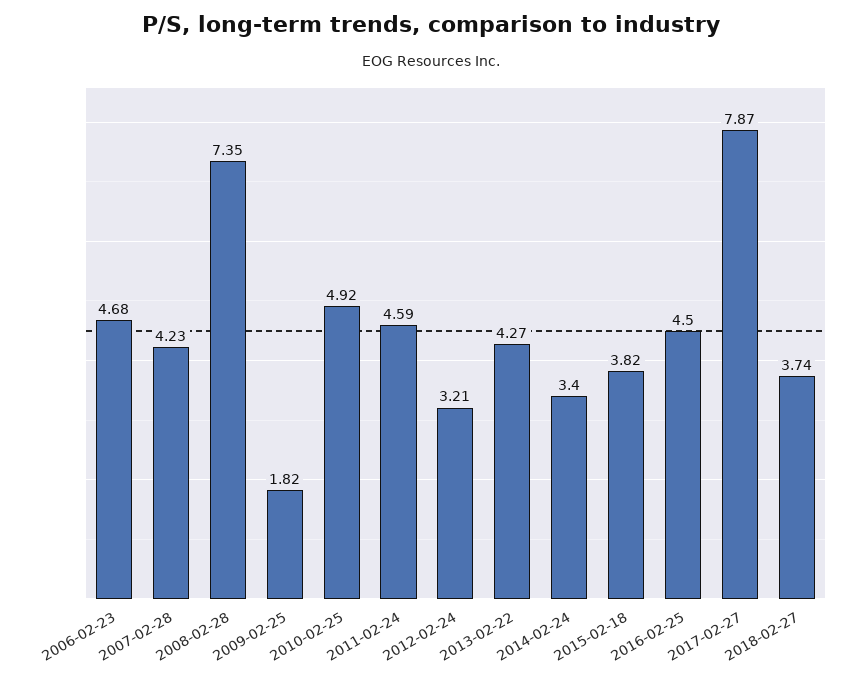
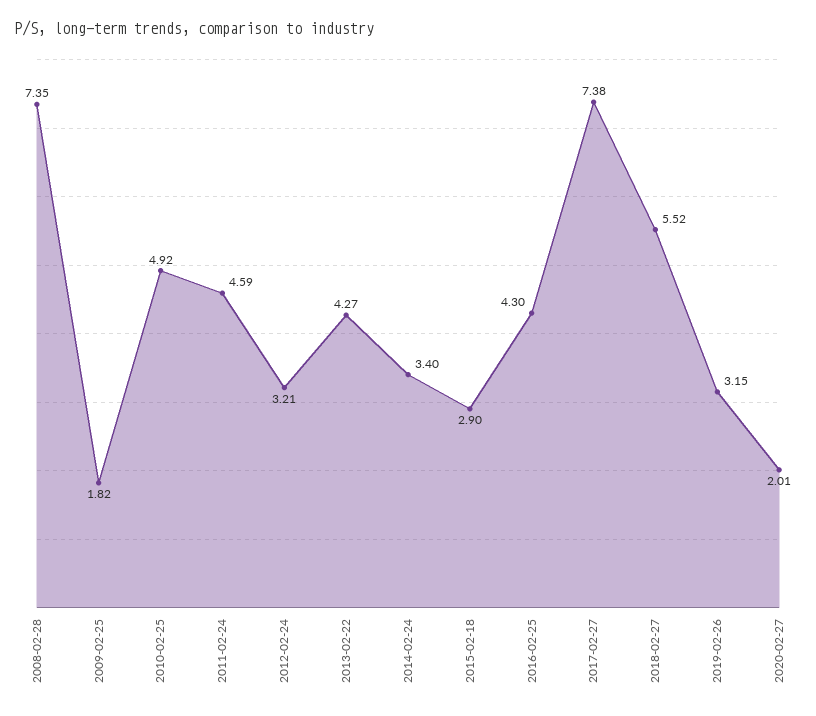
2006-02-23: 4.68 -> none
2007-02-28: 4.23 -> none
2015-02-18: 3.82 -> 2.9
2016-02-25: 4.5 -> 4.3
2017-02-27: 7.87 -> 7.38
2018-02-27: 3.74 -> 5.52
2019-02-26: none -> 3.15
2020-02-27: none -> 2.01

